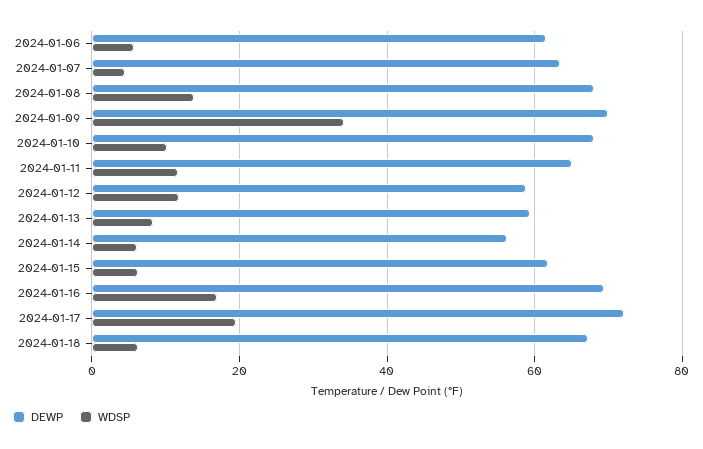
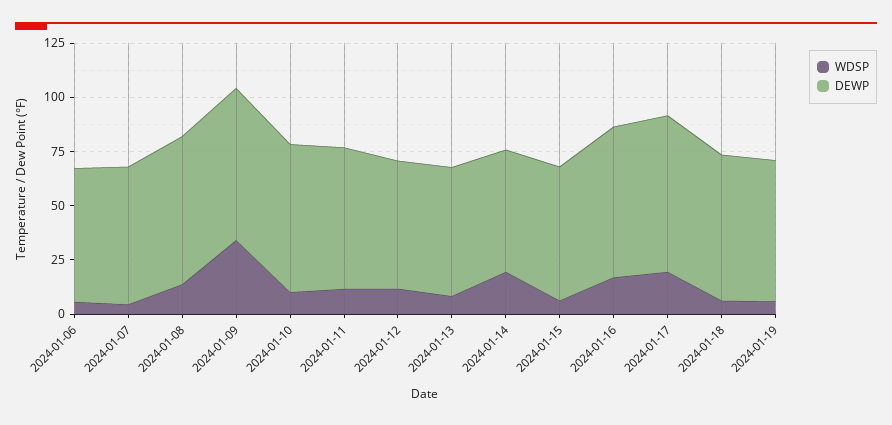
WDSP, 2024-01-14: 6 -> 20
WDSP, 2024-01-19: none -> 5
DEWP, 2024-01-19: none -> 65

